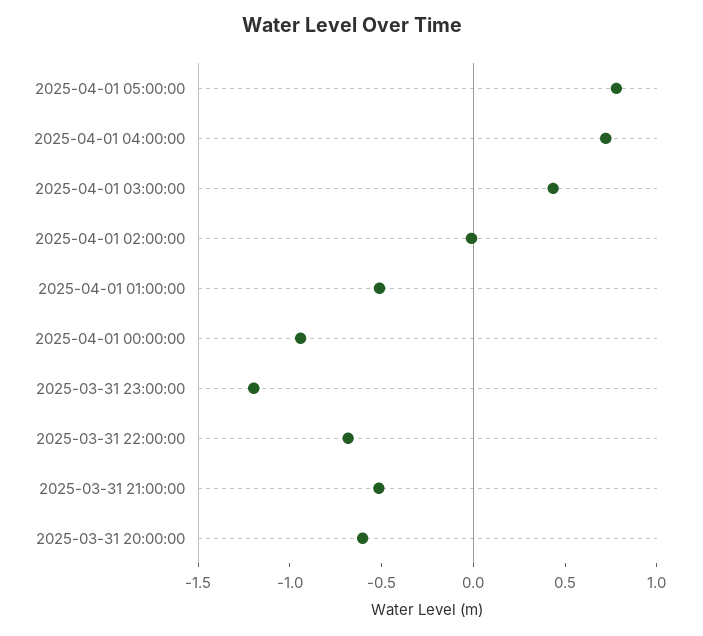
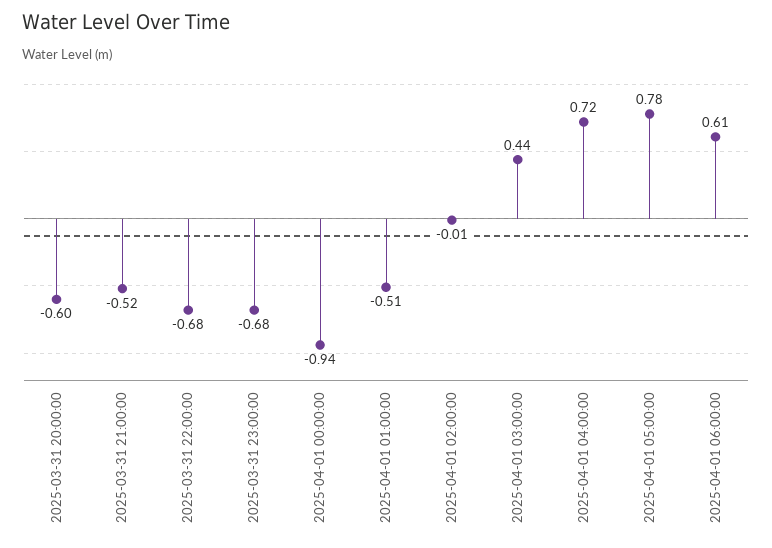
2025-03-31 23:00:00: -1.2 -> -0.68
2025-04-01 06:00:00: none -> 0.61

